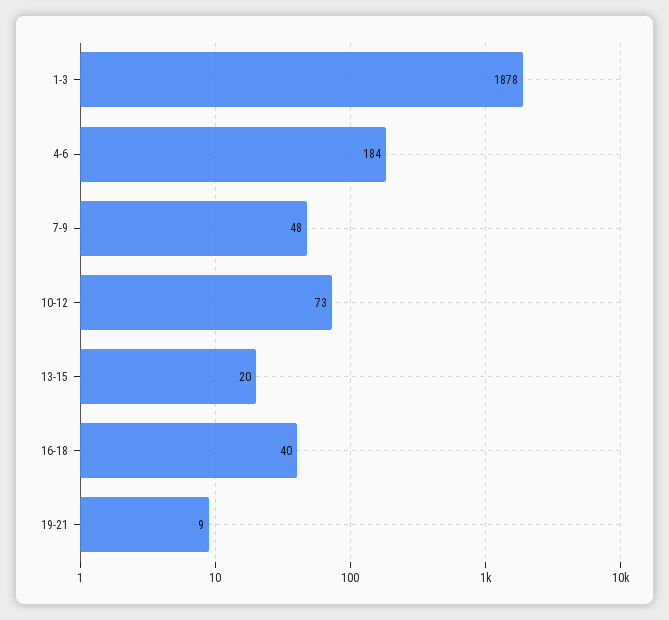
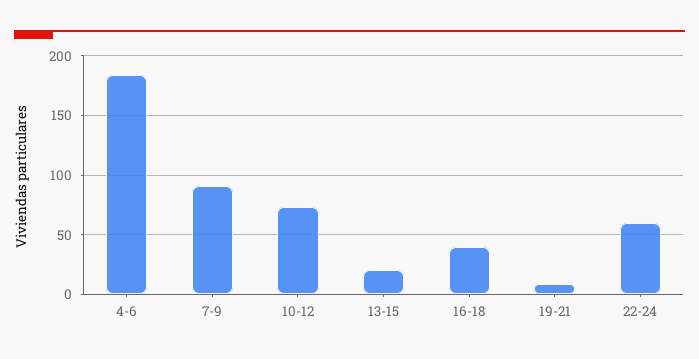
1-3: 1878 -> none
7-9: 48 -> 90
22-24: none -> 60

